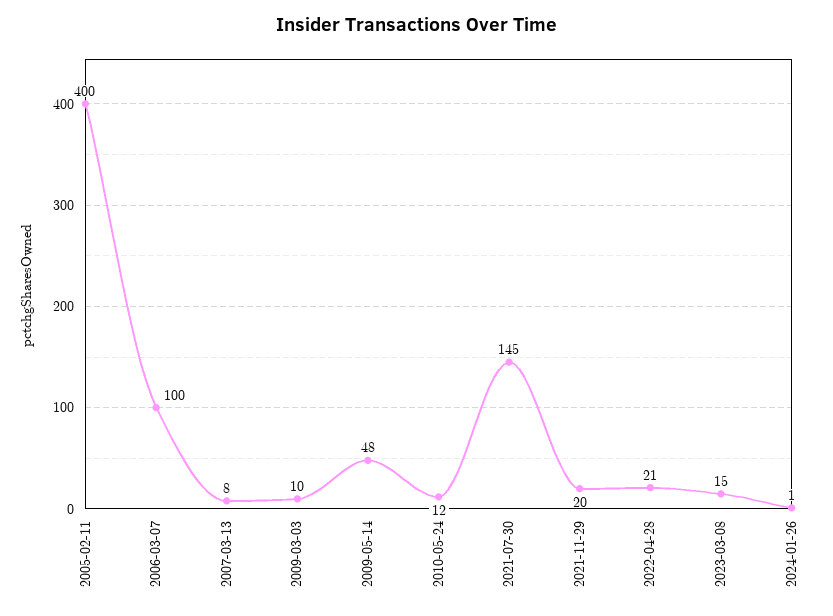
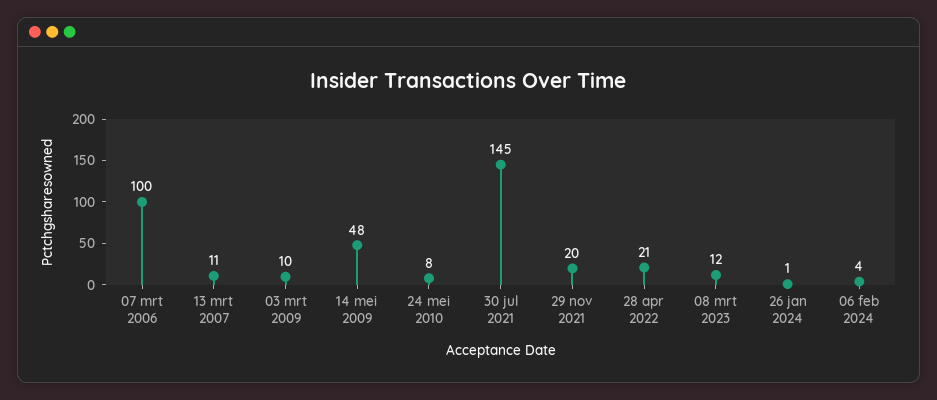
2005-02-11: 400 -> none
2007-03-13: 8 -> 11
2010-05-24: 12 -> 8
2023-03-08: 15 -> 12
06 feb 2024: none -> 4

